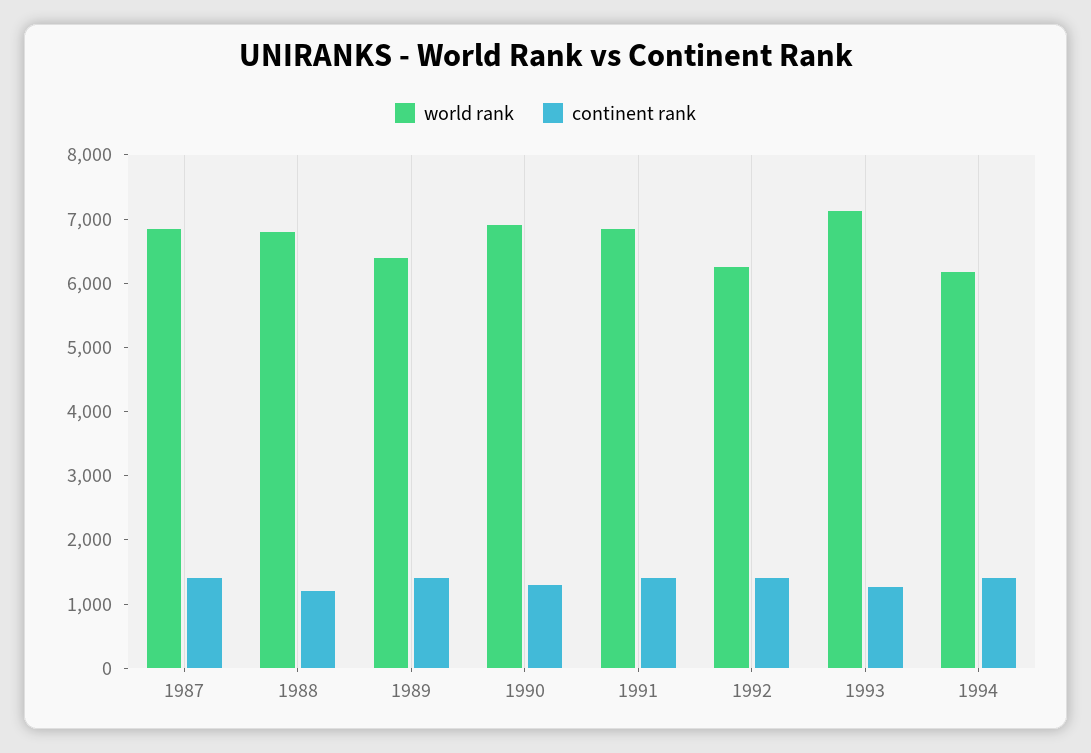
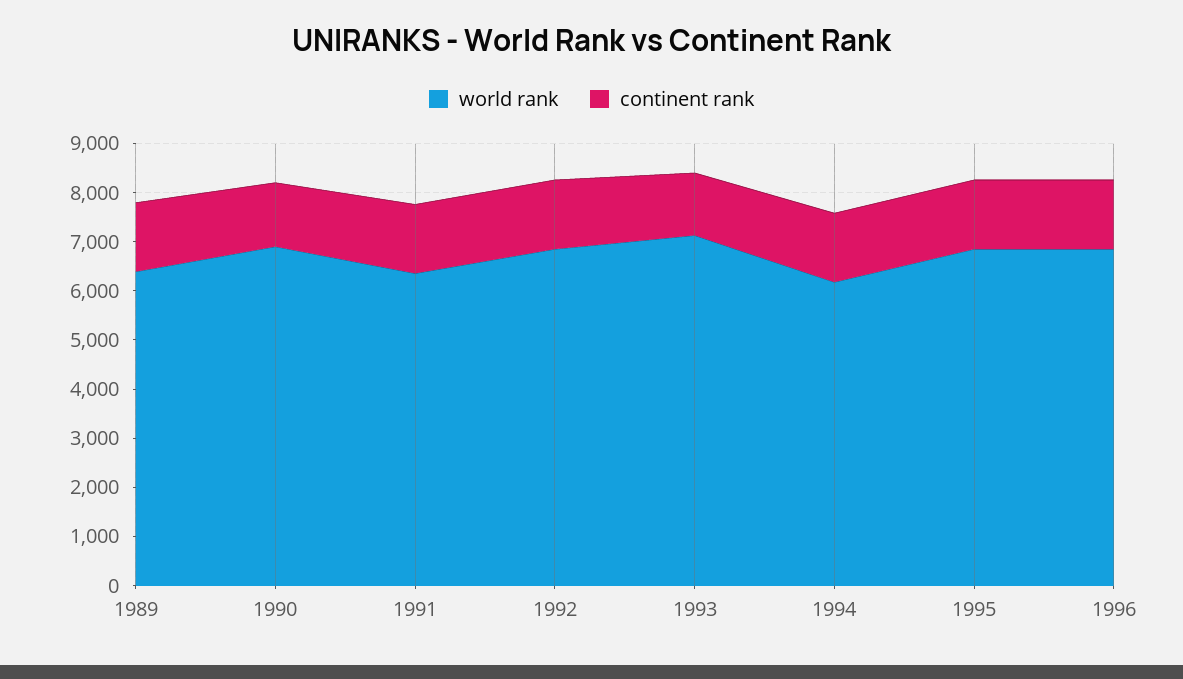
world rank, 1987: 6800 -> none
continent rank, 1987: 1400 -> none
world rank, 1988: 6800 -> none
continent rank, 1988: 1200 -> none
world rank, 1991: 6800 -> 6400
world rank, 1992: 6200 -> 6800
world rank, 1995: none -> 6800
continent rank, 1995: none -> 1400
world rank, 1996: none -> 6800
continent rank, 1996: none -> 1400

